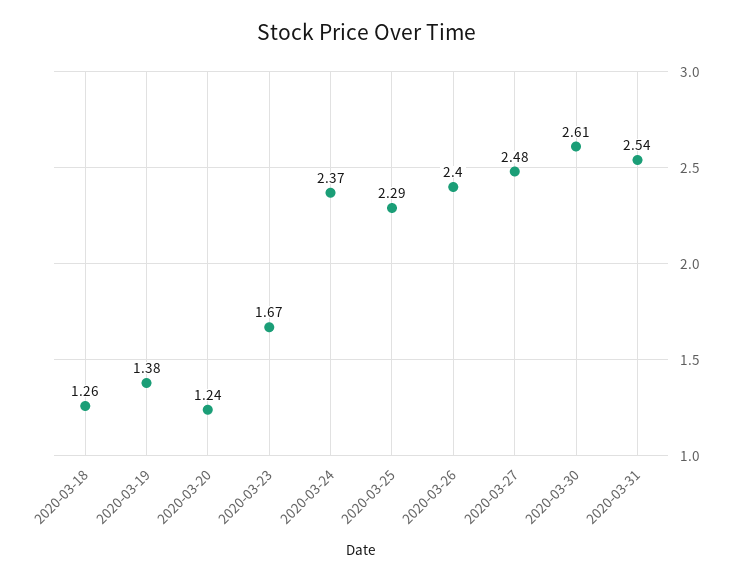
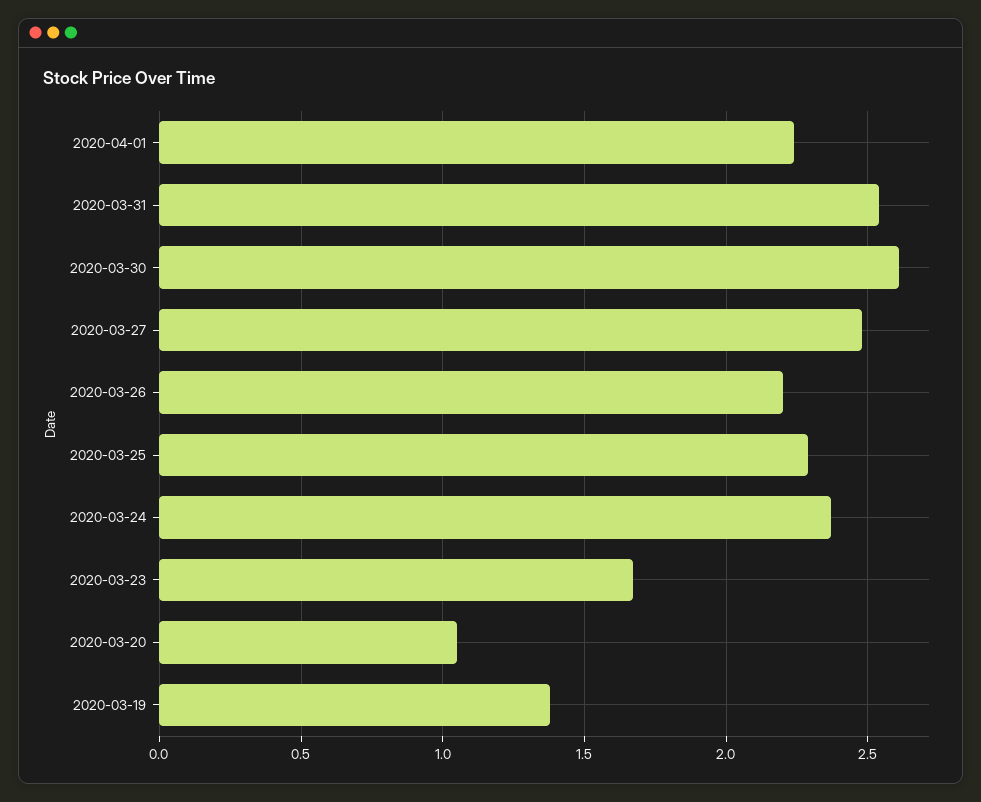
2020-03-18: 1.26 -> none
2020-03-20: 1.24 -> 1.05
2020-03-26: 2.4 -> 2.2
2020-04-01: none -> 2.25

